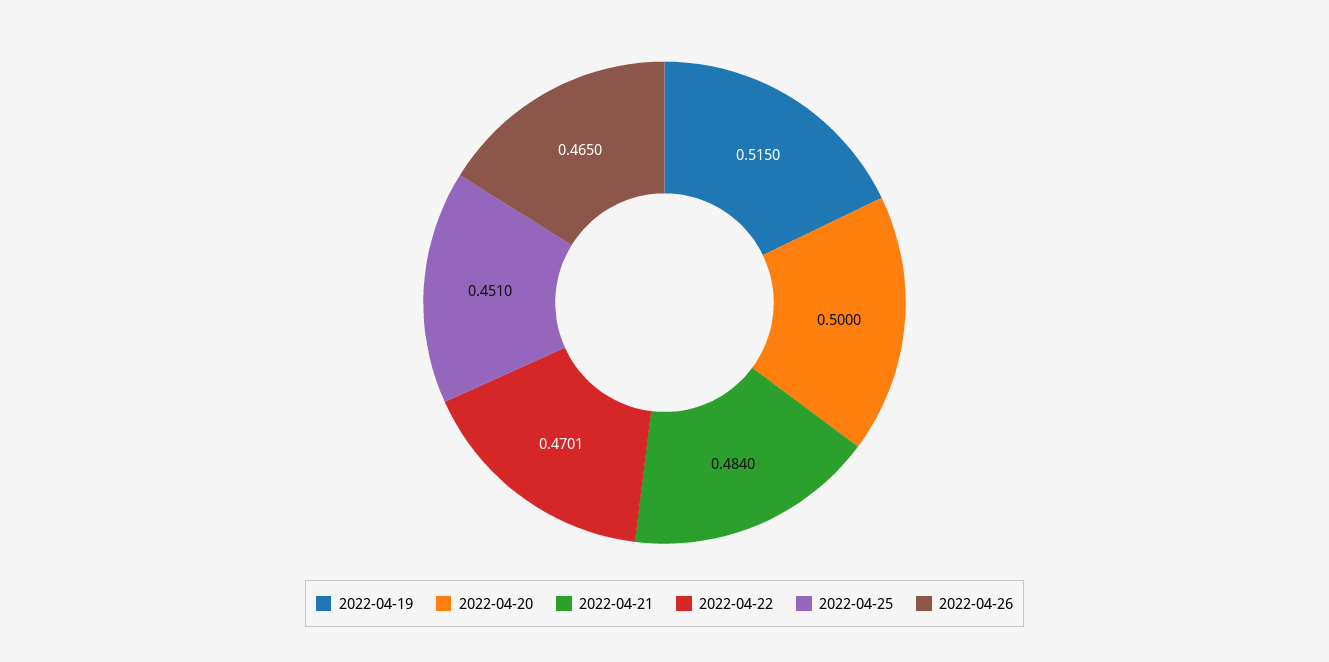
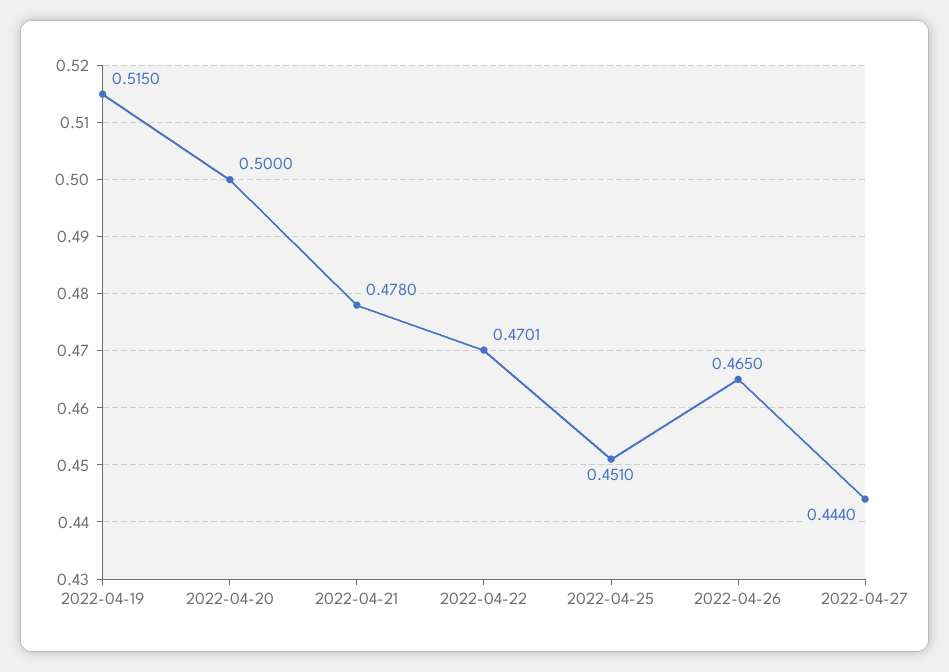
2022-04-21: 0.484 -> 0.478
2022-04-27: none -> 0.444

